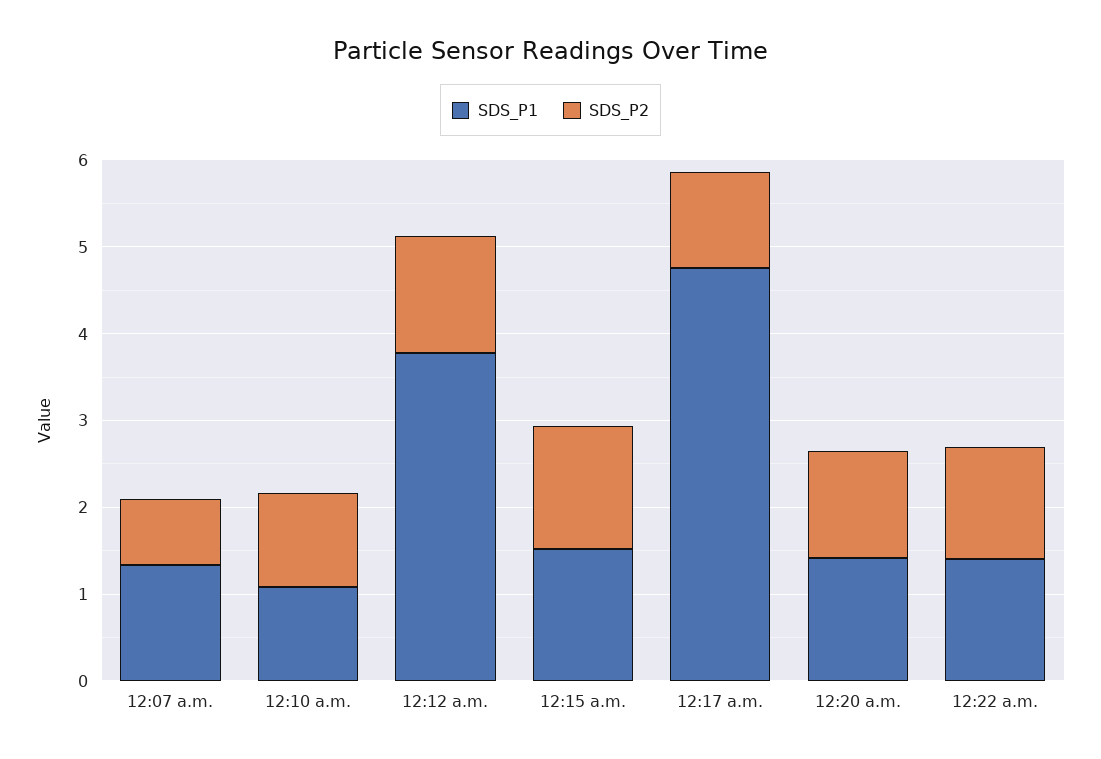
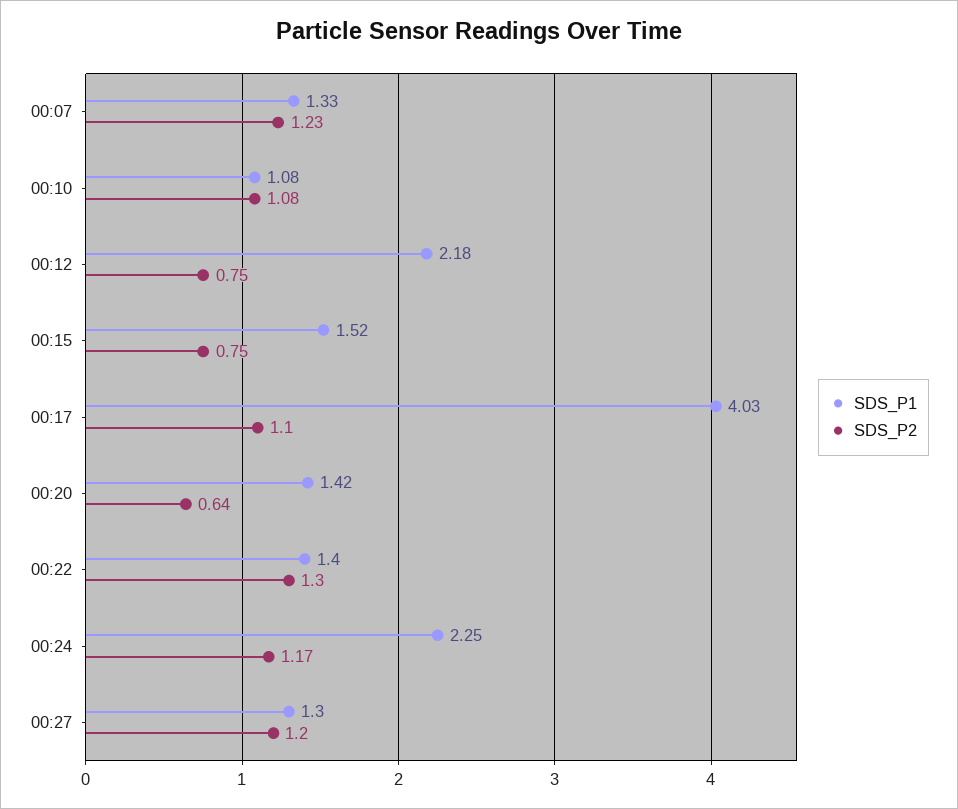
SDS_P2, 12:07 a.m.: 0.8 -> 1.23
SDS_P1, 12:12 a.m.: 3.8 -> 2.18
SDS_P2, 12:12 a.m.: 1.4 -> 0.75
SDS_P2, 12:15 a.m.: 1.4 -> 0.75
SDS_P1, 12:17 a.m.: 4.8 -> 4.03
SDS_P2, 12:20 a.m.: 1.2 -> 0.64
SDS_P1, 00:24: none -> 2.25
SDS_P2, 00:24: none -> 1.17
SDS_P1, 00:27: none -> 1.3
SDS_P2, 00:27: none -> 1.2

